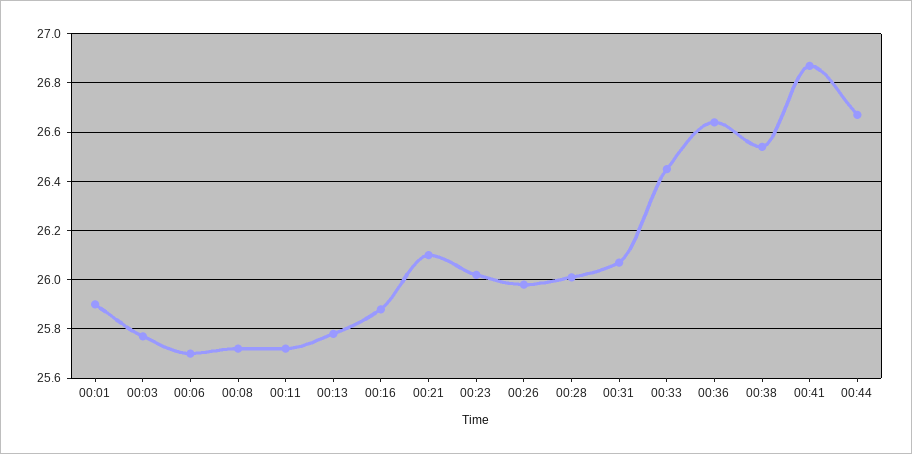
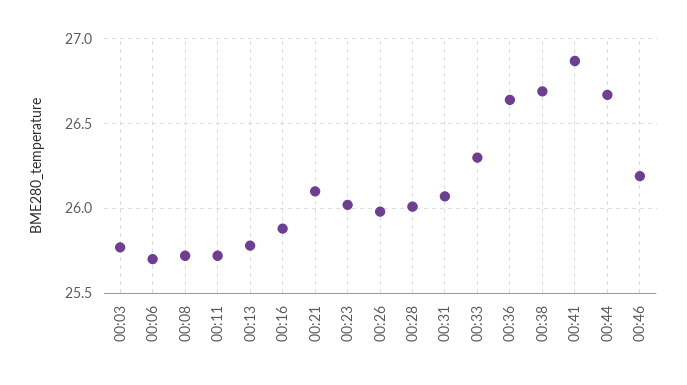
00:01: 25.9 -> none
00:33: 26.45 -> 26.3
00:38: 26.55 -> 26.7
00:46: none -> 26.2

